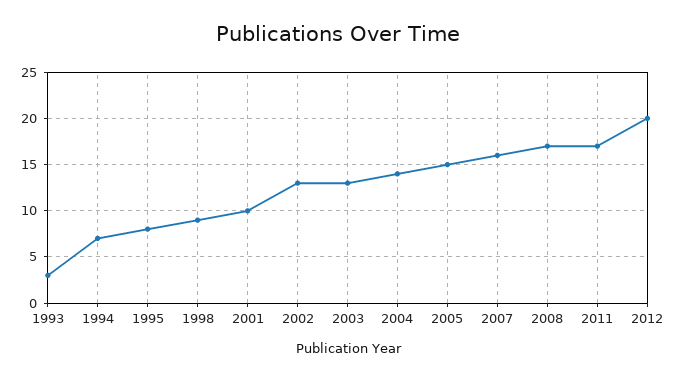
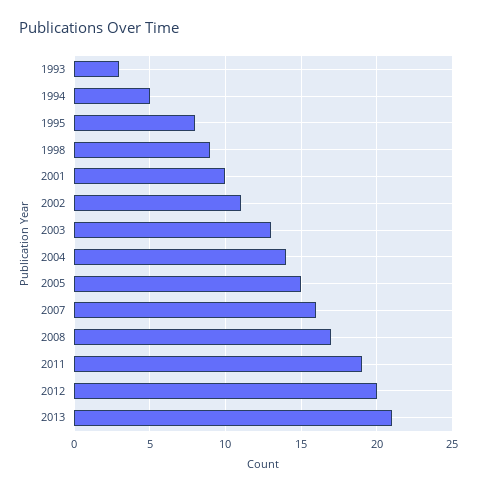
1994: 7 -> 5
2002: 13 -> 11
2011: 17 -> 19
2013: none -> 21

